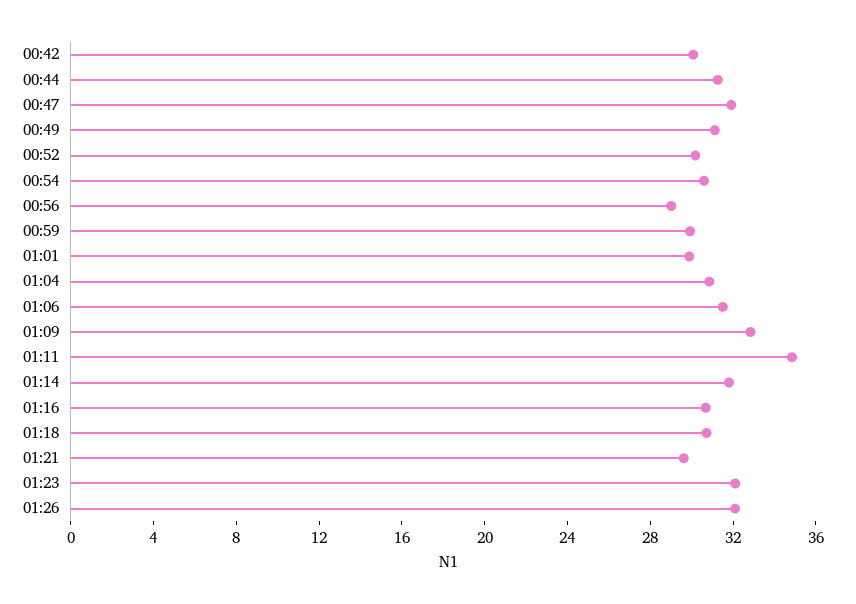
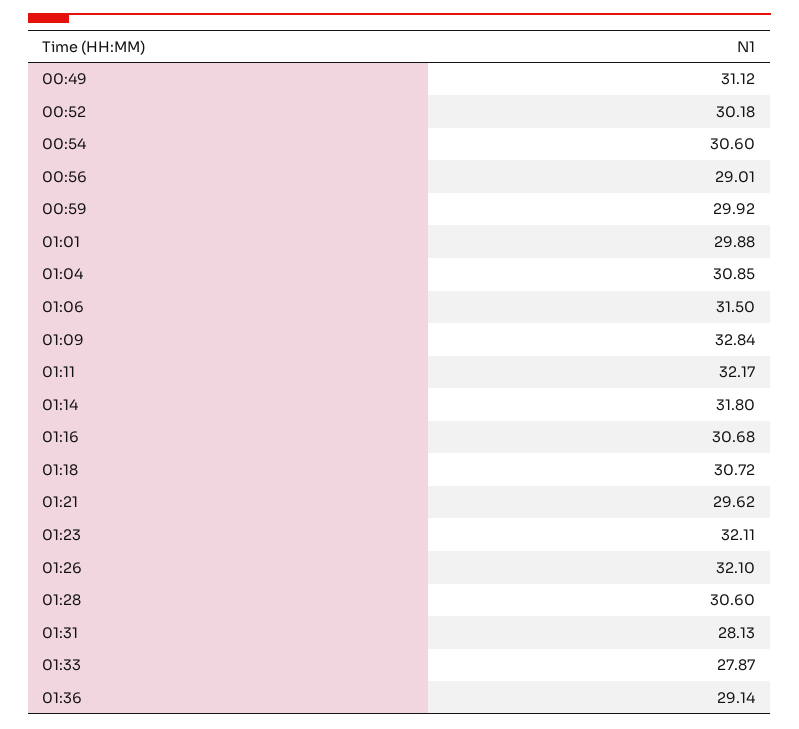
00:42: 30 -> none
00:44: 31 -> none
00:47: 32 -> none
01:11: 35 -> 32.17
01:28: none -> 30.6
01:31: none -> 28.13
01:33: none -> 27.87
01:36: none -> 29.14

